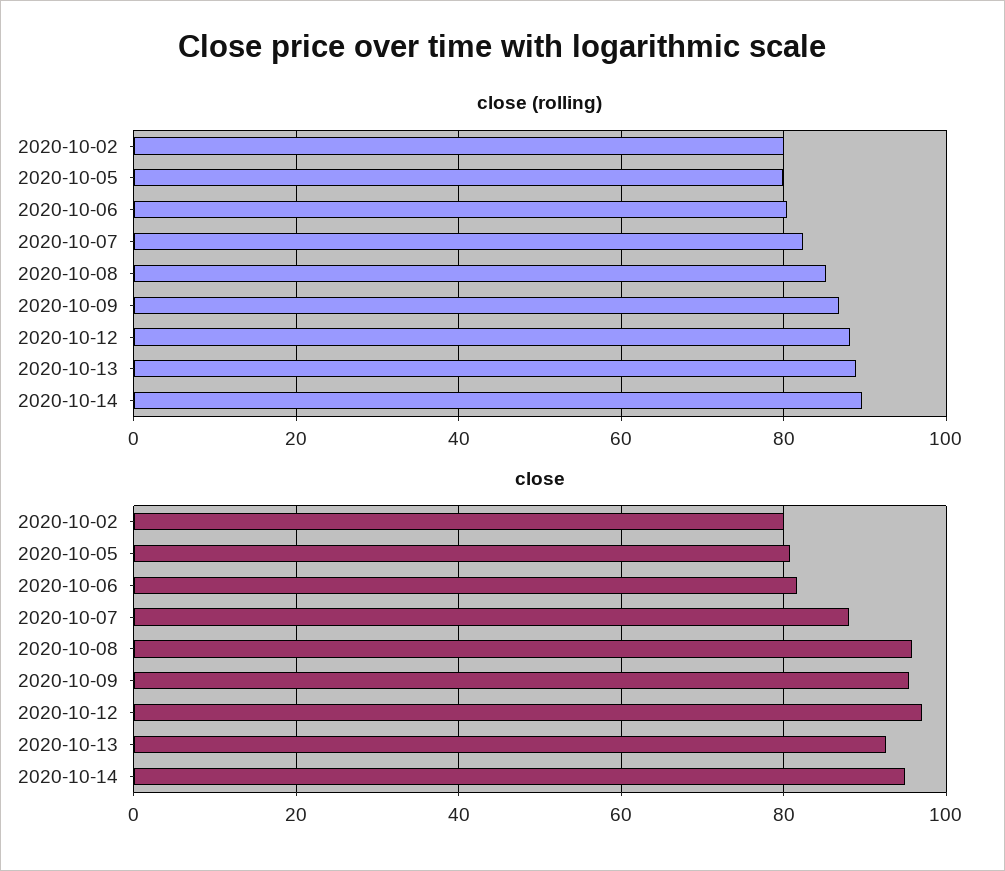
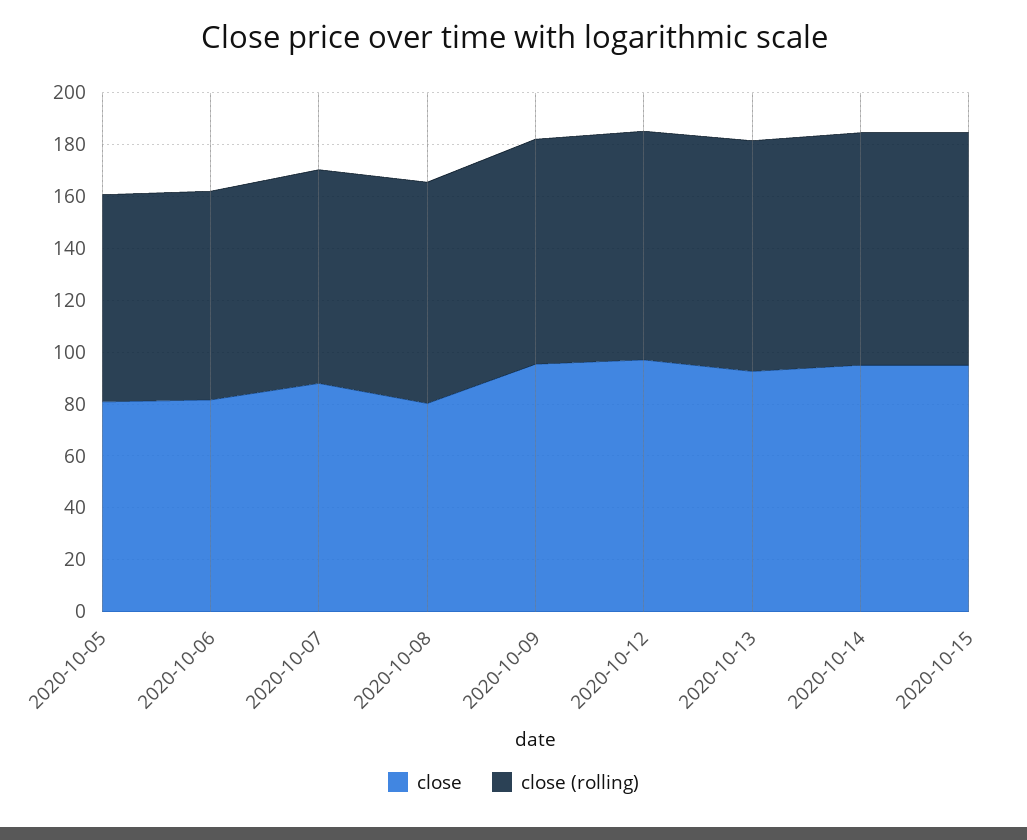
close (rolling), 2020-10-02: 80 -> none
close, 2020-10-02: 80 -> none
close, 2020-10-08: 96 -> 80
close, 2020-10-15: none -> 95
close (rolling), 2020-10-15: none -> 90

